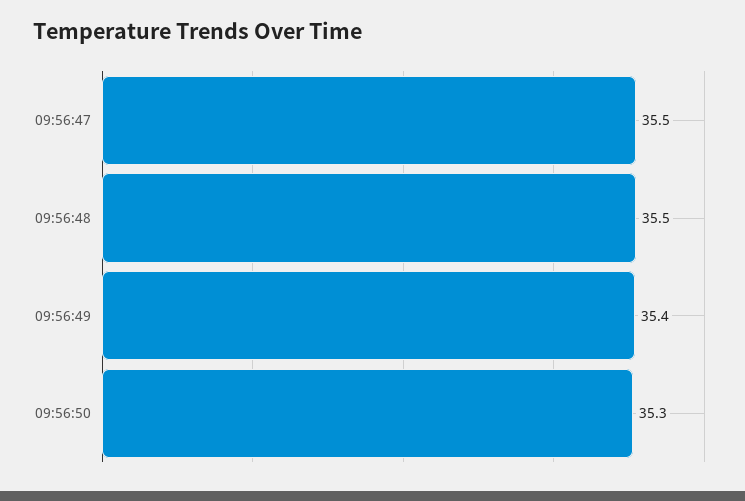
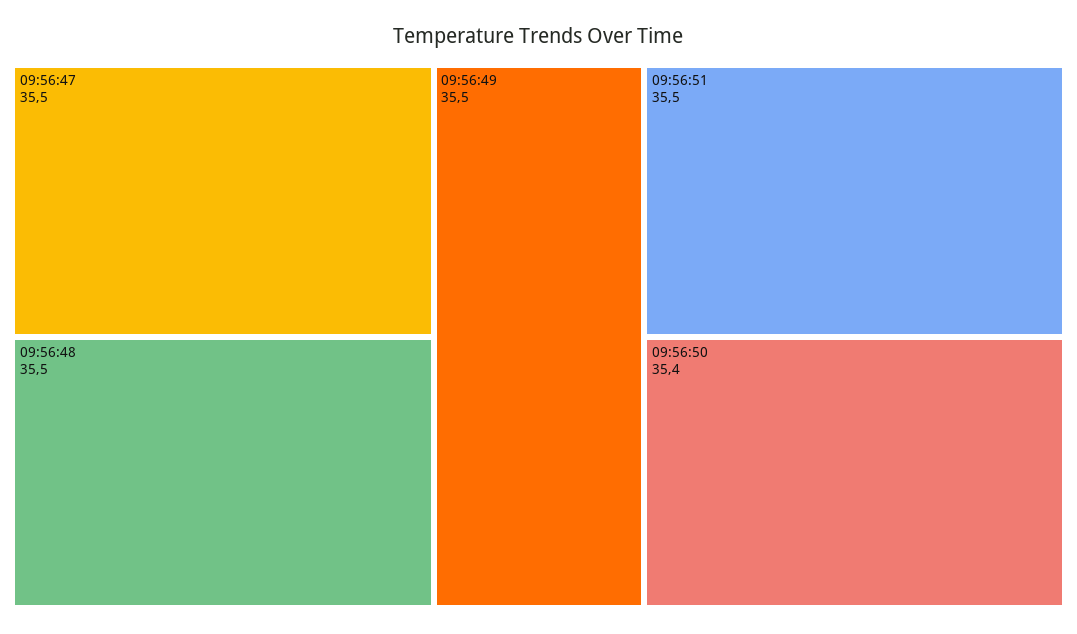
09:56:49: 35.4 -> 35.5
09:56:50: 35.3 -> 35.4
09:56:51: none -> 35.5

